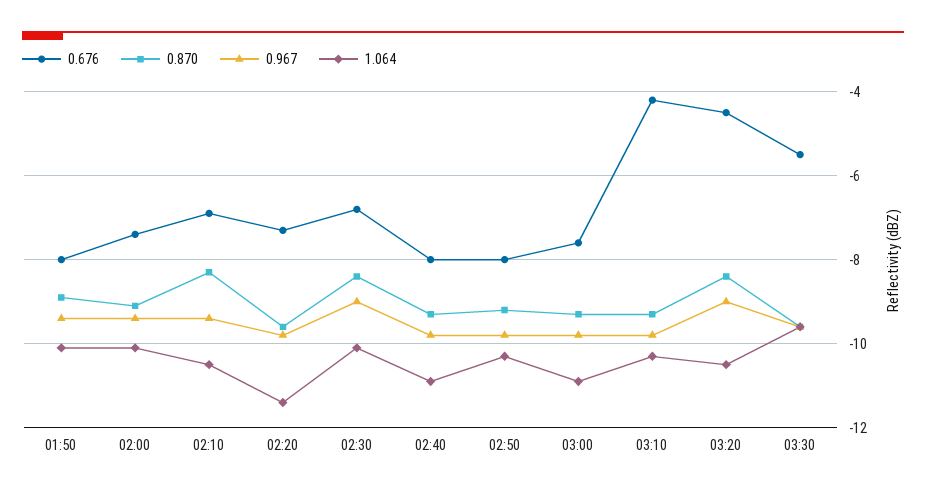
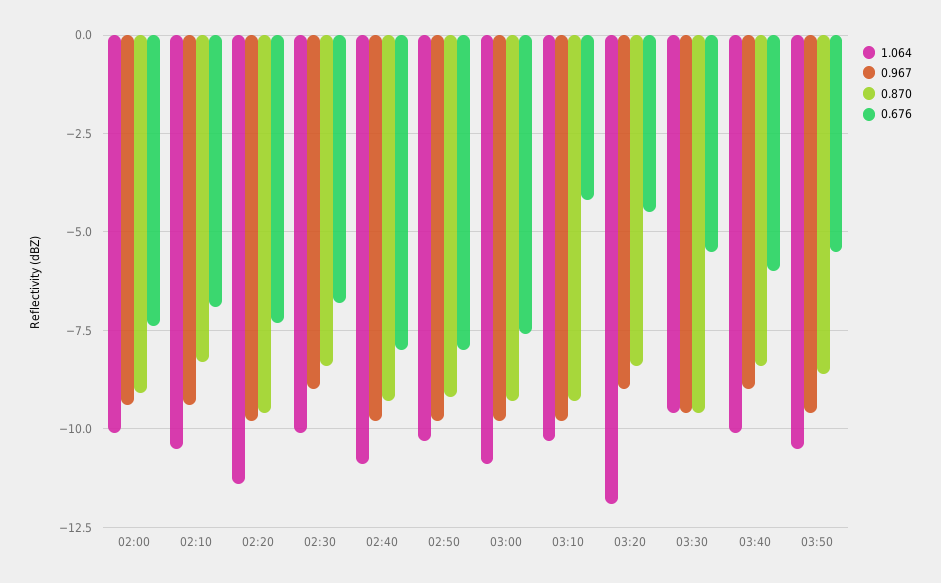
0.676, 01:50: -8 -> none
0.870, 01:50: -9 -> none
0.967, 01:50: -9.5 -> none
1.064, 01:50: -10 -> none
1.064, 03:20: -10.5 -> -12
1.064, 03:40: none -> -10
0.967, 03:40: none -> -9
0.870, 03:40: none -> -8.5
0.676, 03:40: none -> -6
1.064, 03:50: none -> -10.5
0.967, 03:50: none -> -9.5
0.870, 03:50: none -> -8.5
0.676, 03:50: none -> -5.5

